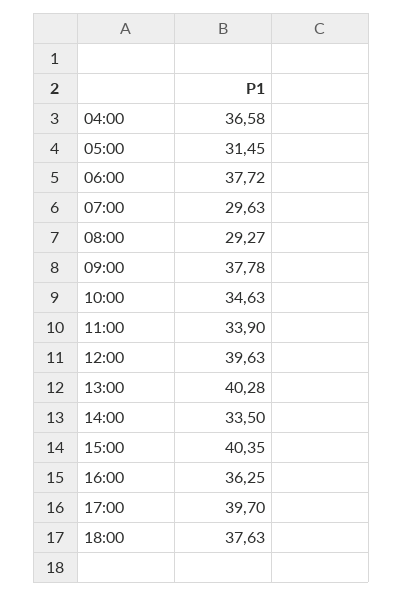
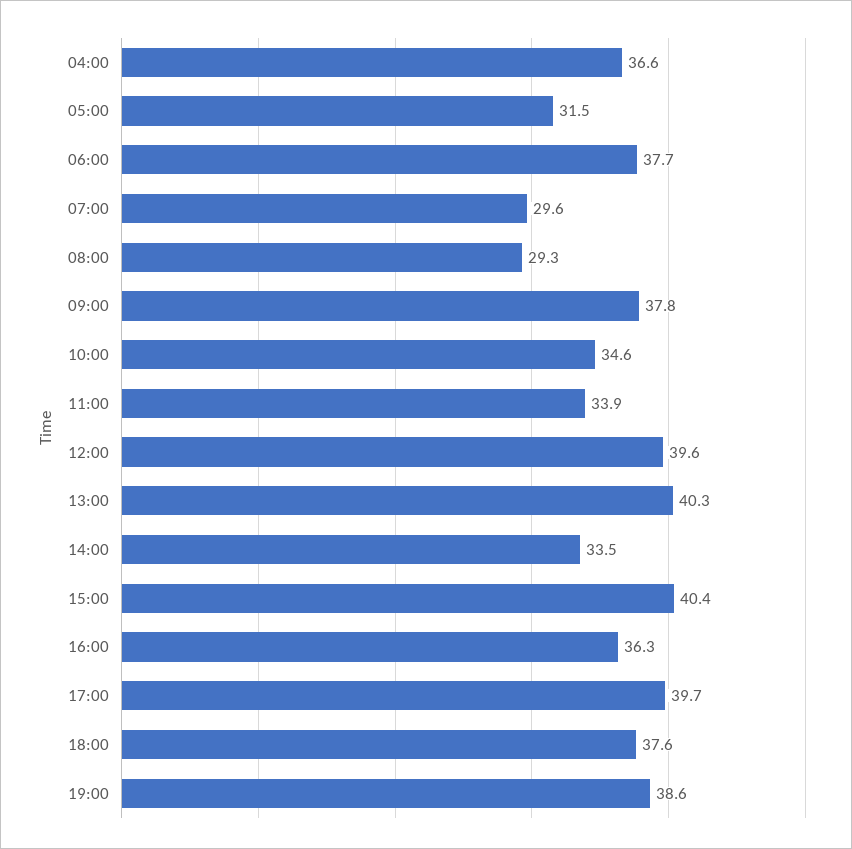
19:00: none -> 38.6

